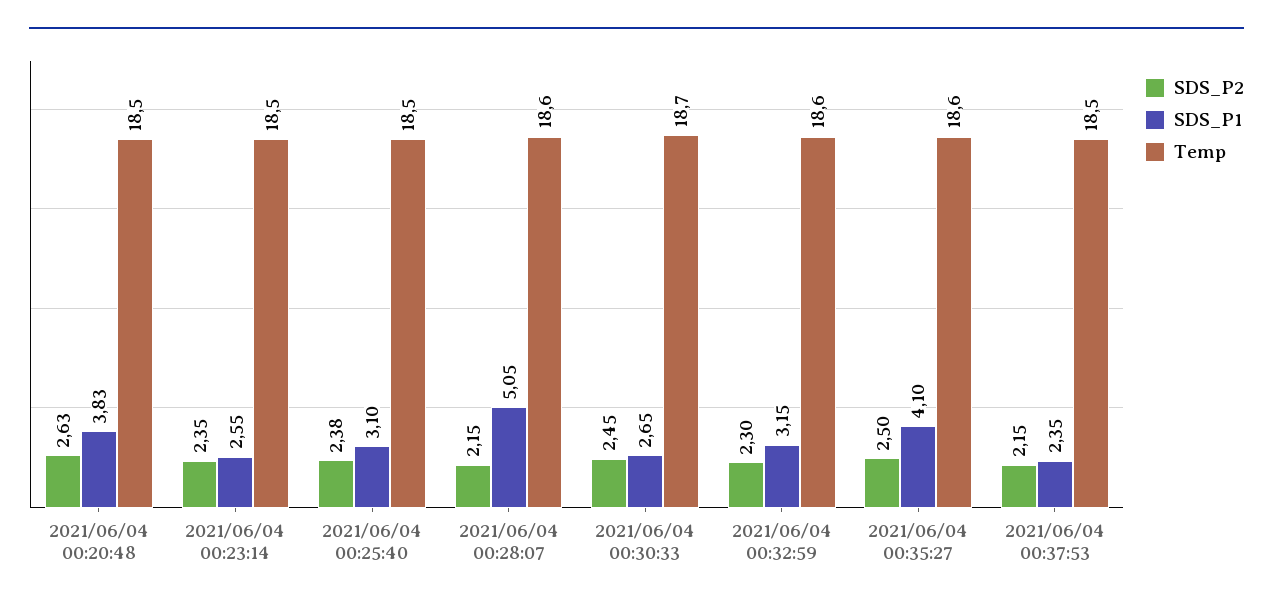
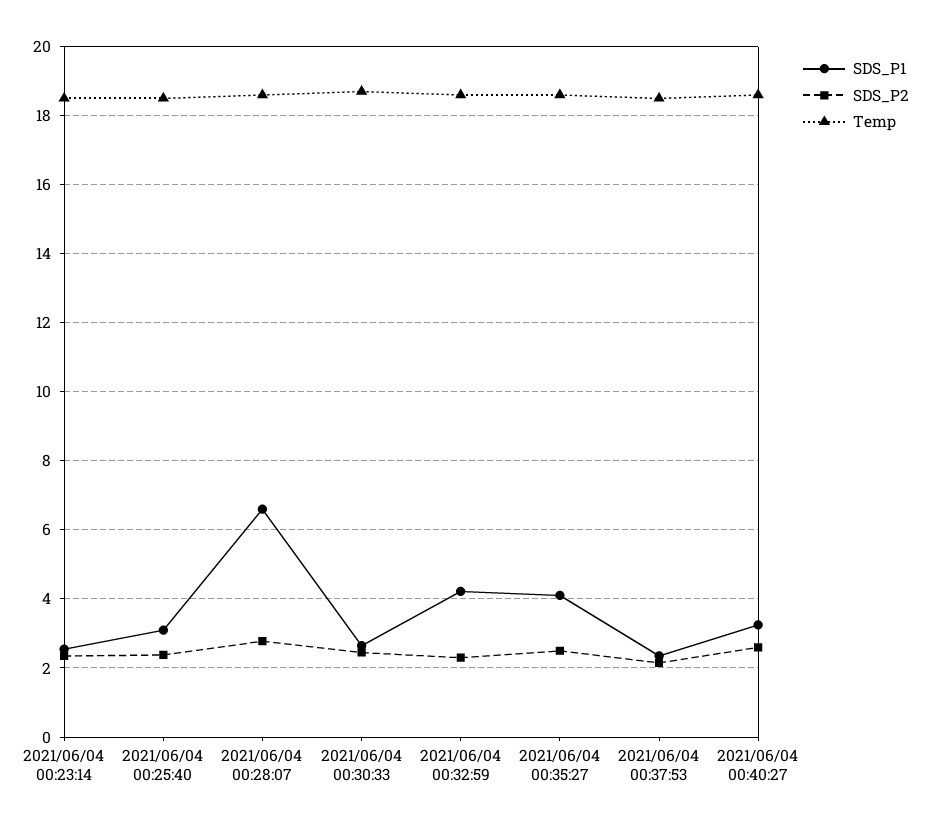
SDS_P2, 2021/06/04 00:20:48: 2.63 -> none
SDS_P1, 2021/06/04 00:20:48: 3.83 -> none
Temp, 2021/06/04 00:20:48: 18.5 -> none
SDS_P2, 2021/06/04 00:28:07: 2.15 -> 2.8
SDS_P1, 2021/06/04 00:28:07: 5.05 -> 6.6
SDS_P1, 2021/06/04 00:32:59: 3.15 -> 4.2
SDS_P1, 2021/06/04 00:40:27: none -> 3.2
SDS_P2, 2021/06/04 00:40:27: none -> 2.6
Temp, 2021/06/04 00:40:27: none -> 18.6

